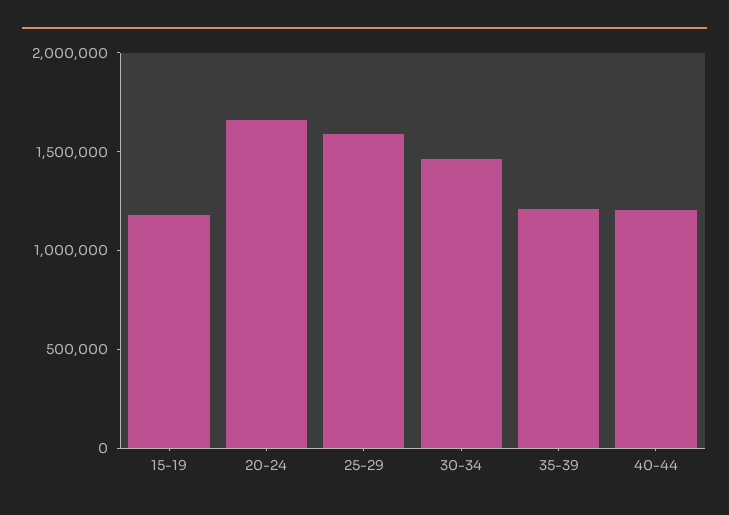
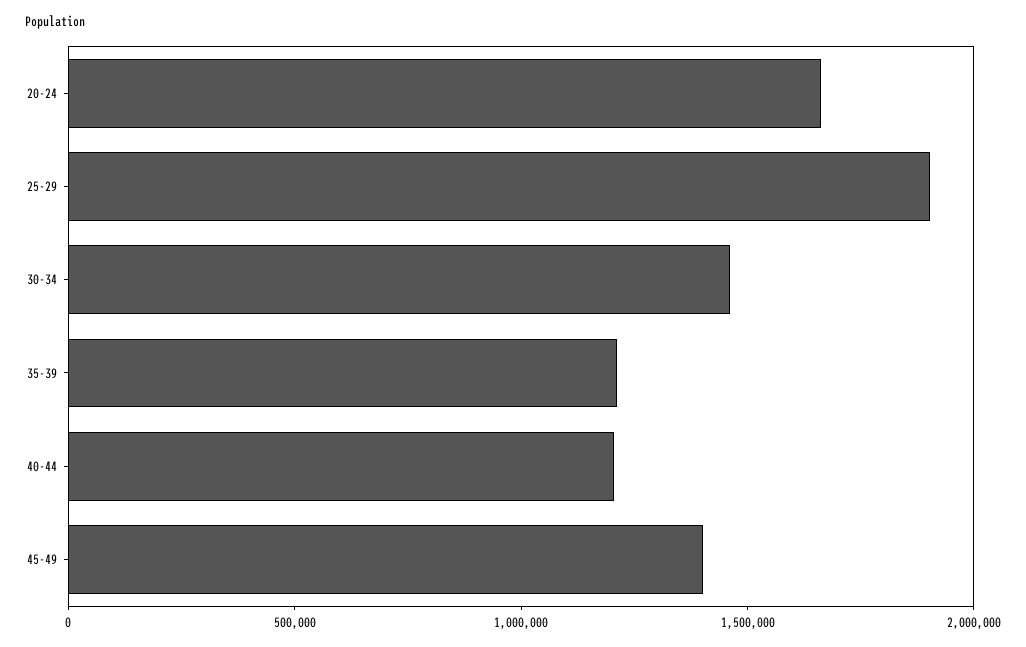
15-19: 1200000 -> none
25-29: 1600000 -> 1900000
45-49: none -> 1400000

